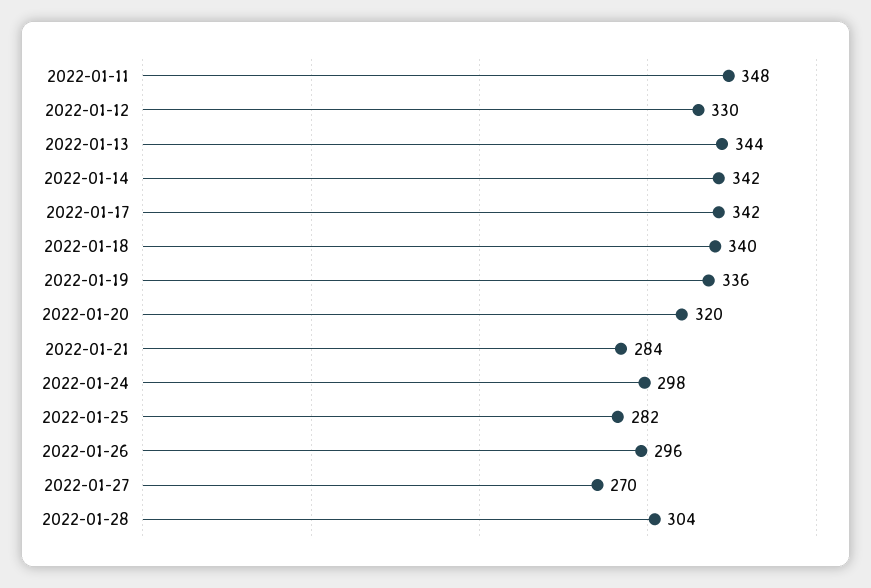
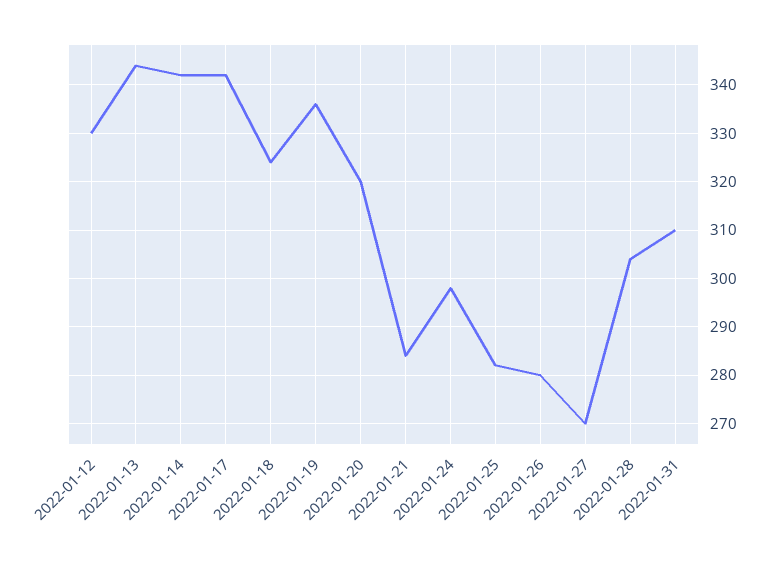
2022-01-11: 348 -> none
2022-01-18: 340 -> 325
2022-01-26: 296 -> 280
2022-01-31: none -> 310

